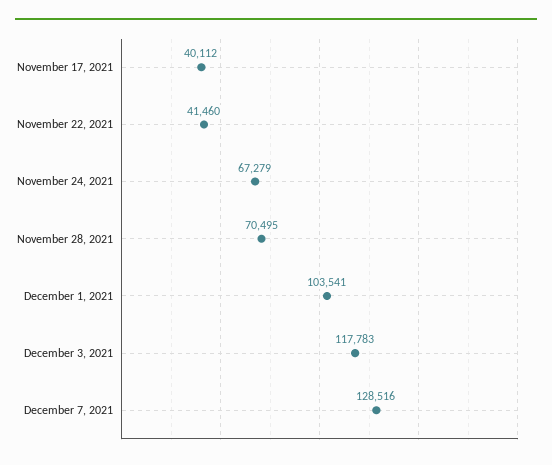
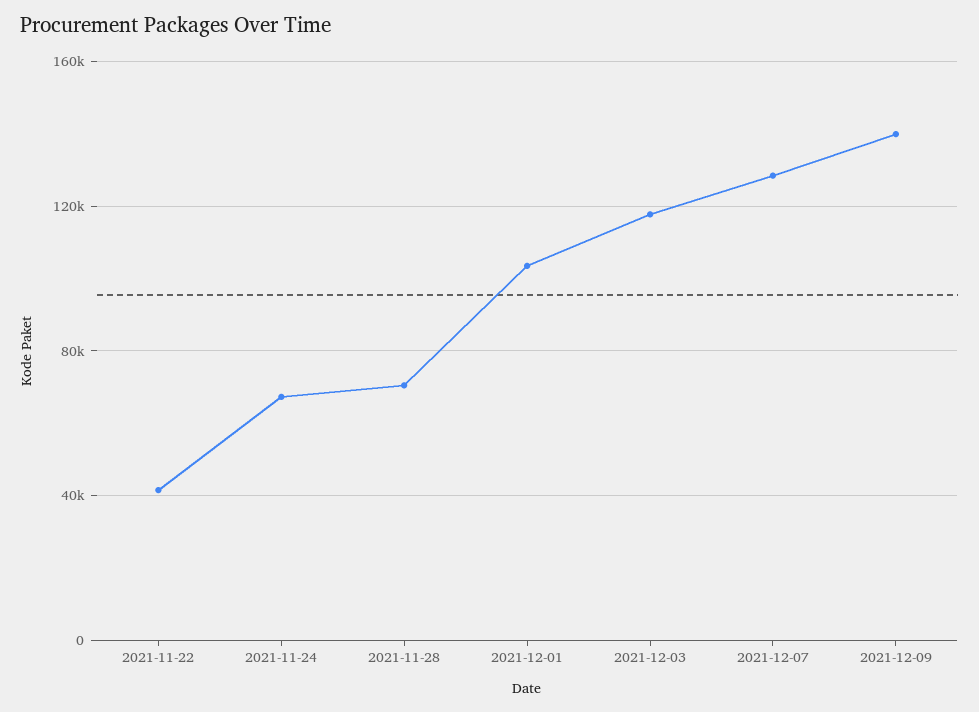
November 17, 2021: 40112 -> none
2021-12-09: none -> 140000

